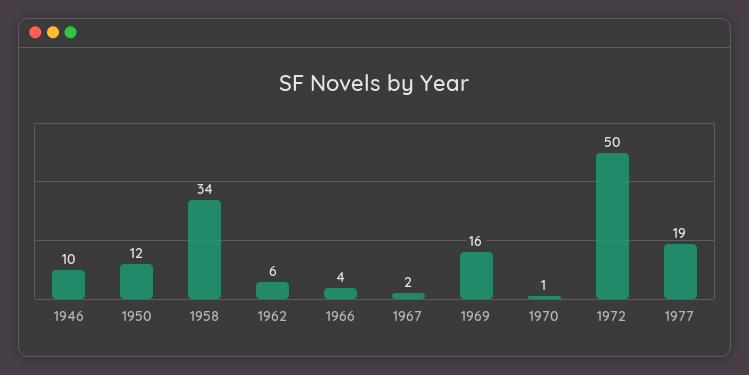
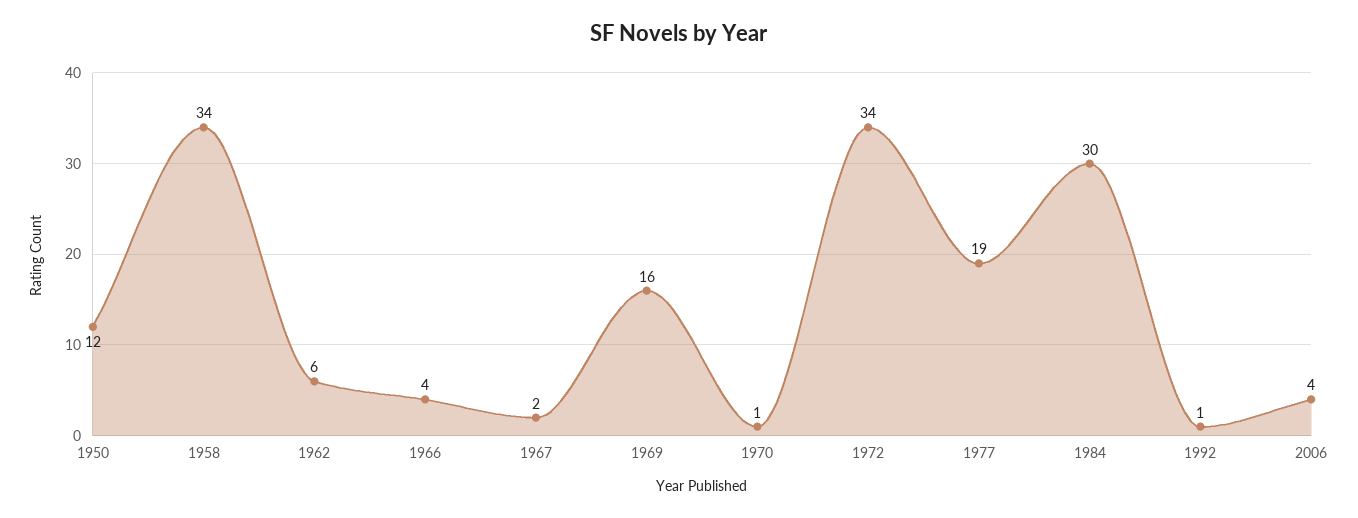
1946: 10 -> none
1972: 50 -> 34
1984: none -> 30
1992: none -> 1
2006: none -> 4

